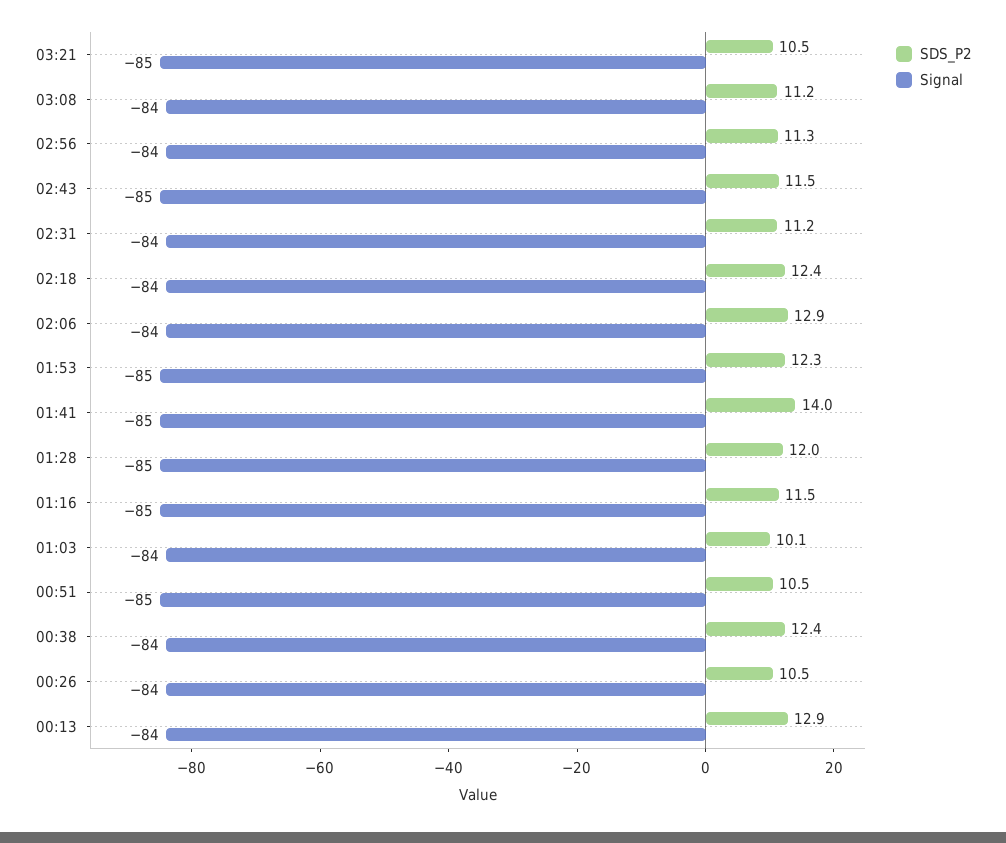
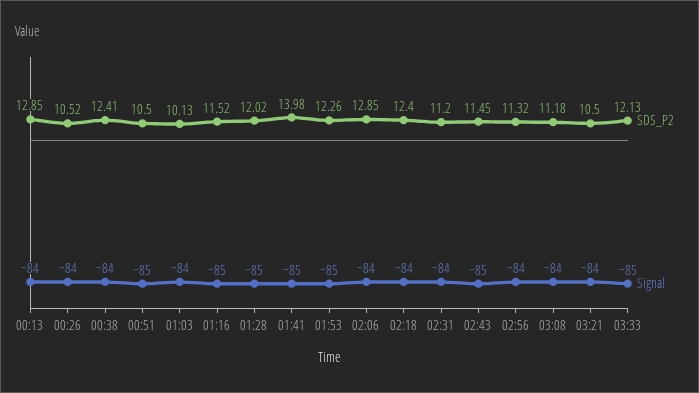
Signal, 03:21: -85 -> -84
SDS_P2, 03:33: none -> 12.13
Signal, 03:33: none -> -85

